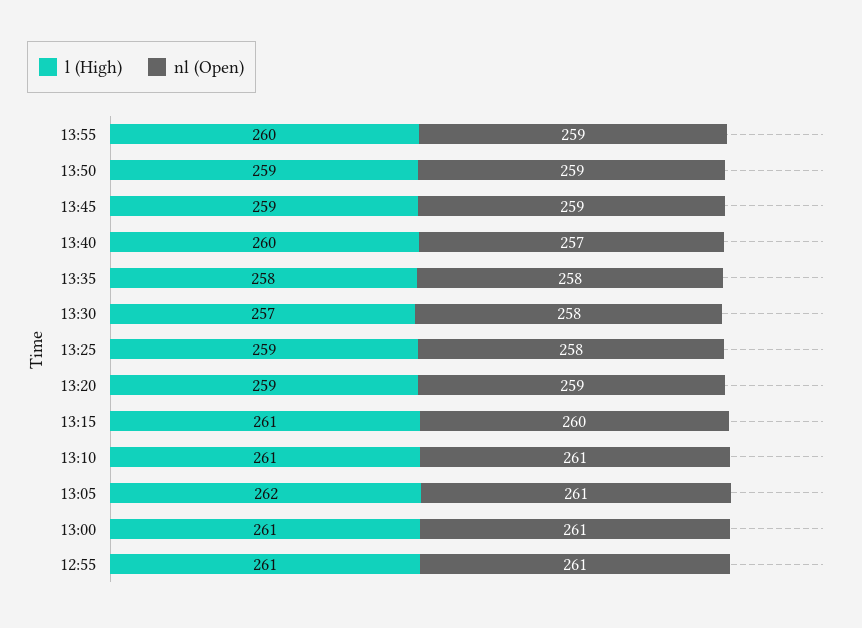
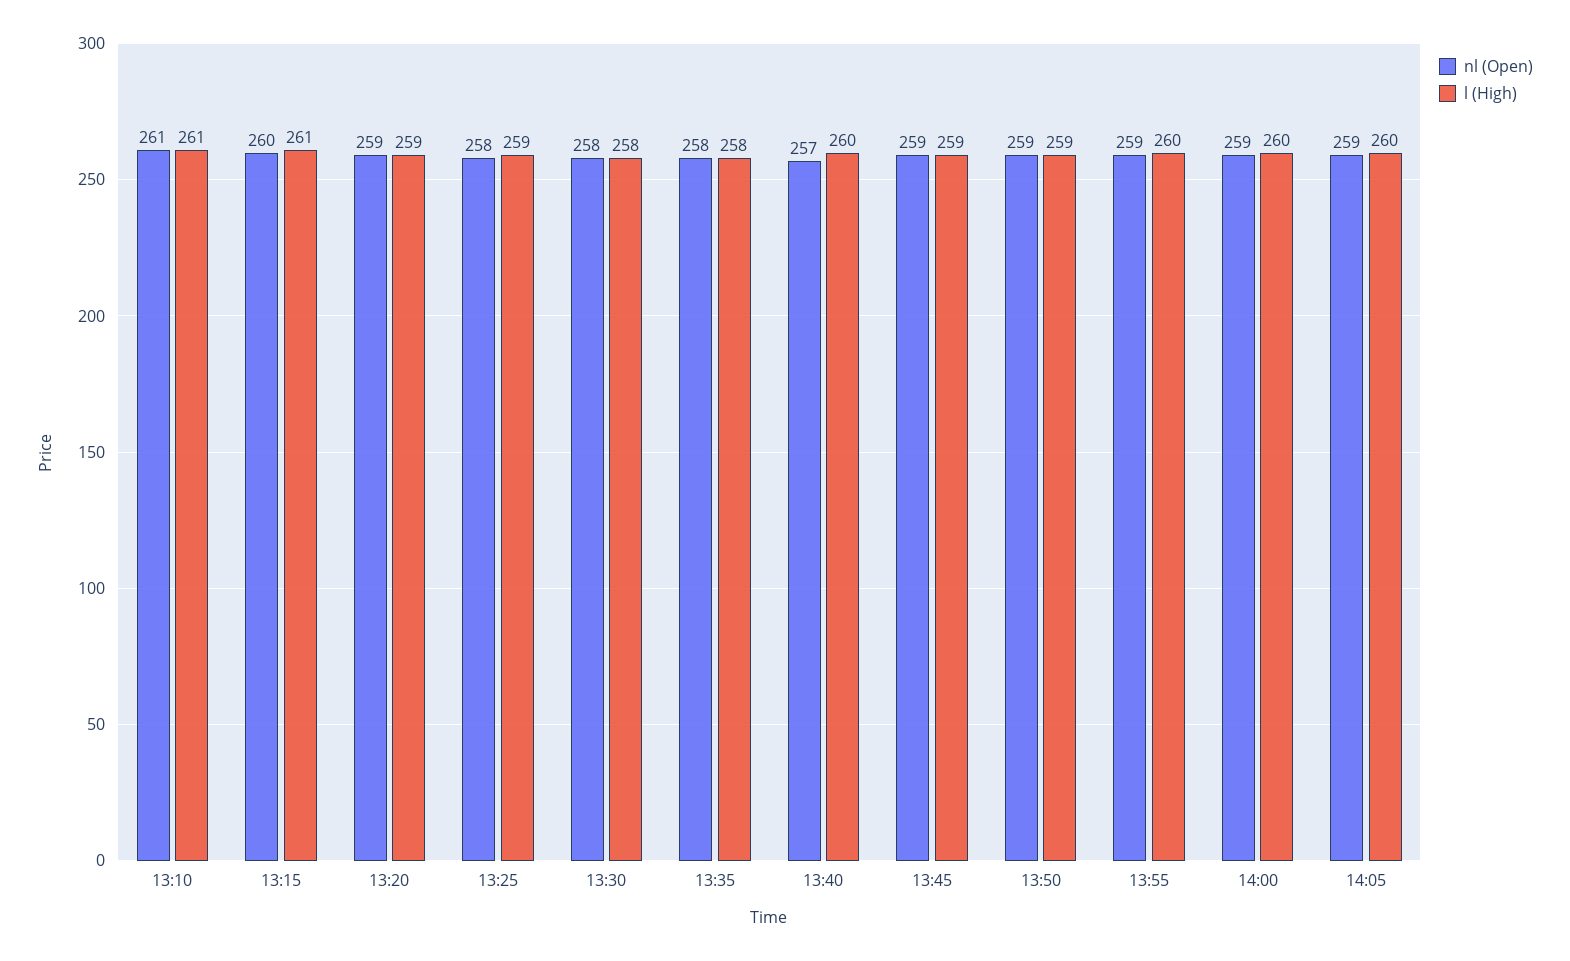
l (High), 13:30: 257 -> 258
l (High), 13:05: 262 -> none
nl (Open), 13:05: 261 -> none
l (High), 13:00: 261 -> none
nl (Open), 13:00: 261 -> none
l (High), 12:55: 261 -> none
nl (Open), 12:55: 261 -> none
nl (Open), 14:00: none -> 259
l (High), 14:00: none -> 260
nl (Open), 14:05: none -> 259
l (High), 14:05: none -> 260

